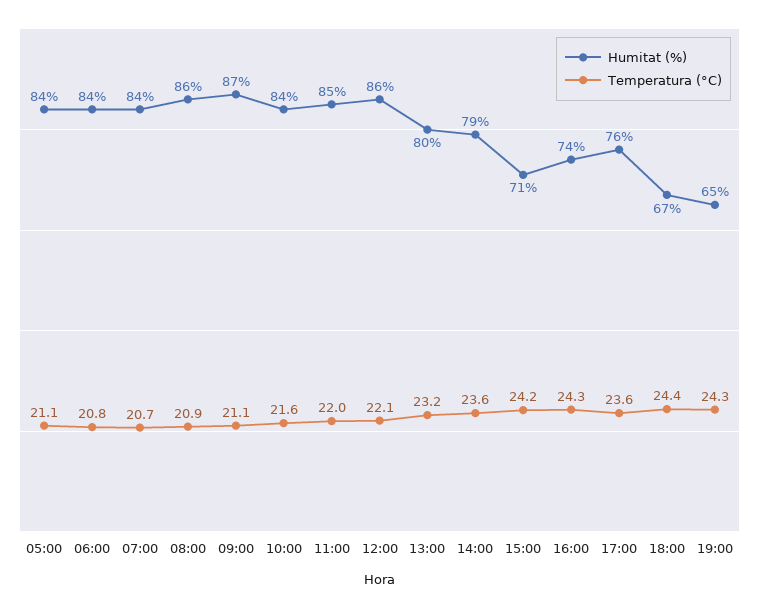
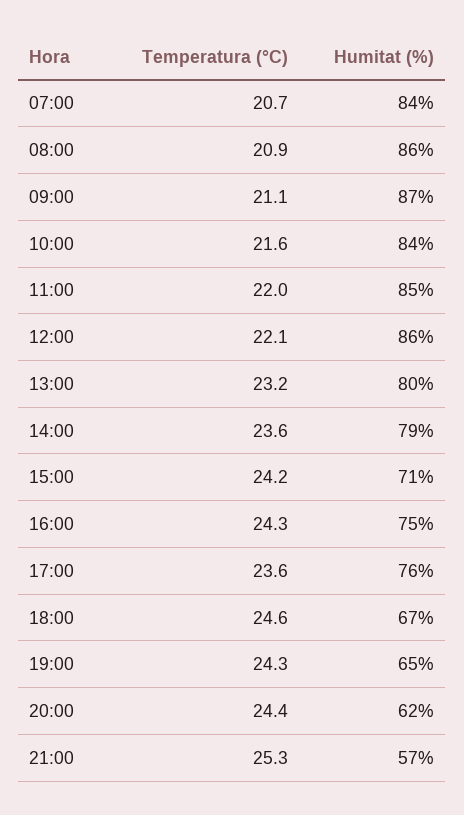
Humitat (%), 05:00: 84 -> none
Temperatura (°C), 05:00: 21.1 -> none
Humitat (%), 06:00: 84 -> none
Temperatura (°C), 06:00: 20.8 -> none
Humitat (%), 16:00: 74 -> 75
Temperatura (°C), 18:00: 24.4 -> 24.6
Temperatura (°C), 20:00: none -> 24.4
Humitat (%), 20:00: none -> 62
Temperatura (°C), 21:00: none -> 25.3
Humitat (%), 21:00: none -> 57

